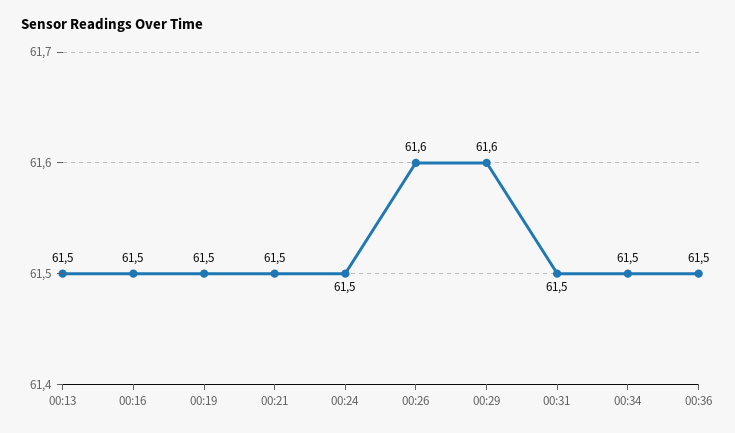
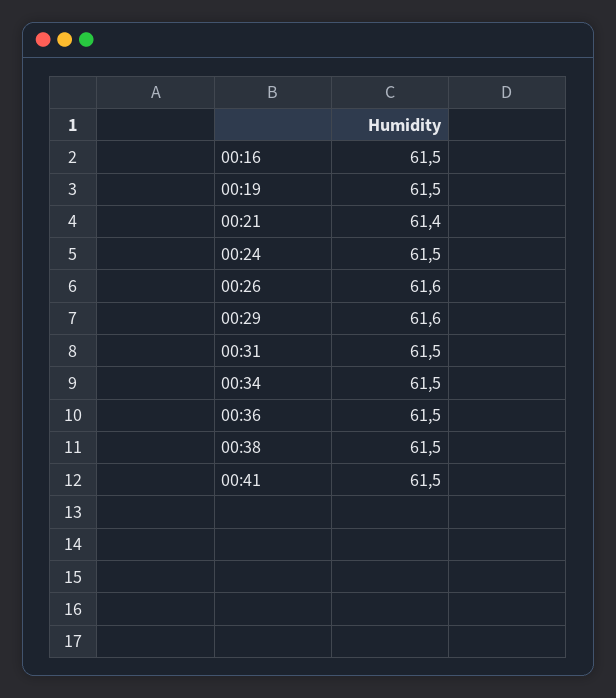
00:13: 61.5 -> none
00:21: 61.5 -> 61.4
00:38: none -> 61.5
00:41: none -> 61.5

